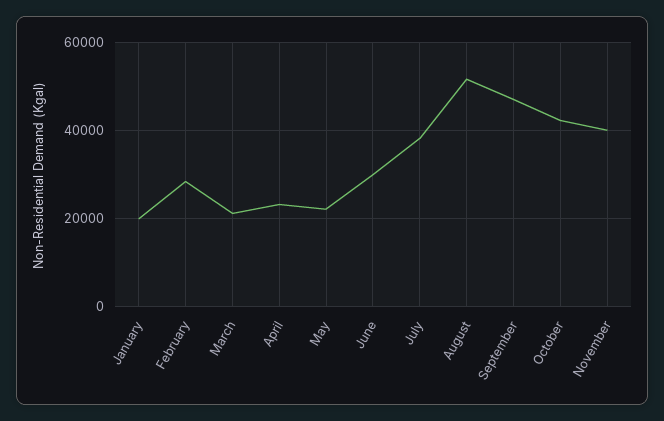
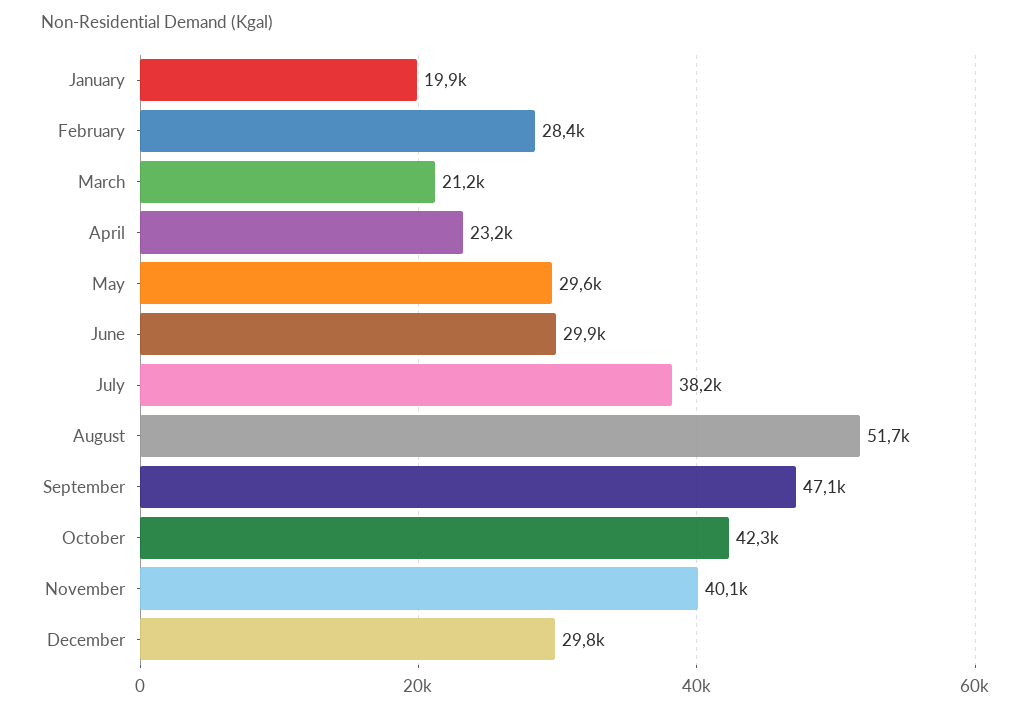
May: 22000 -> 29600
December: none -> 29800

